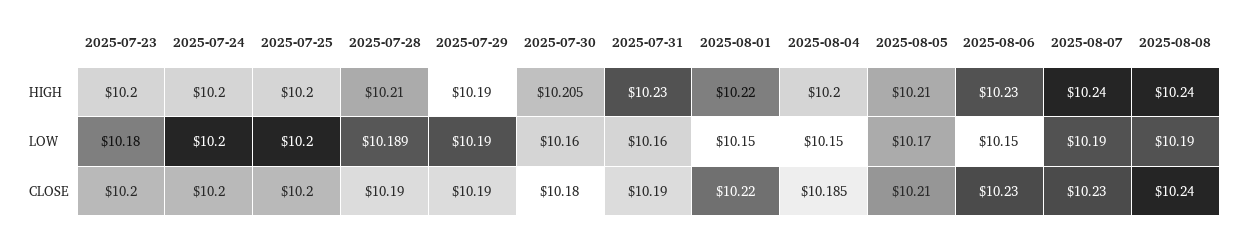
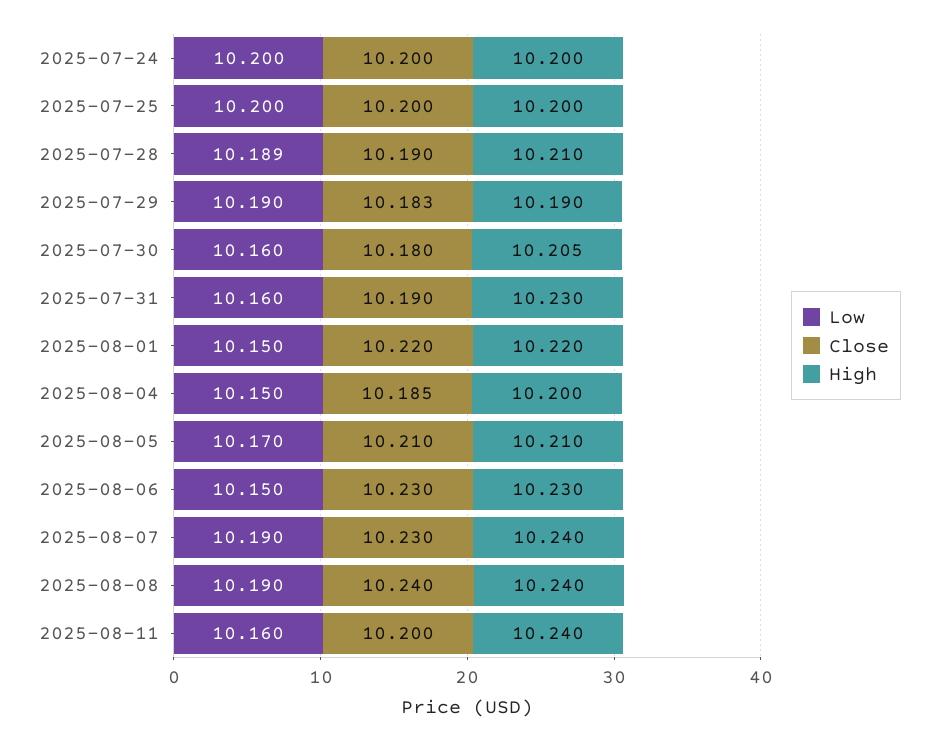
HIGH, 2025-07-23: 10.2 -> none
LOW, 2025-07-23: 10.18 -> none
CLOSE, 2025-07-23: 10.2 -> none
CLOSE, 2025-07-29: 10.19 -> 10.183
LOW, 2025-08-11: none -> 10.16
CLOSE, 2025-08-11: none -> 10.2
HIGH, 2025-08-11: none -> 10.24

